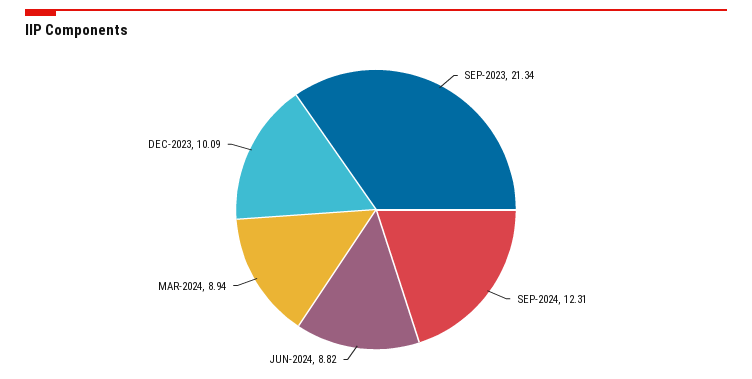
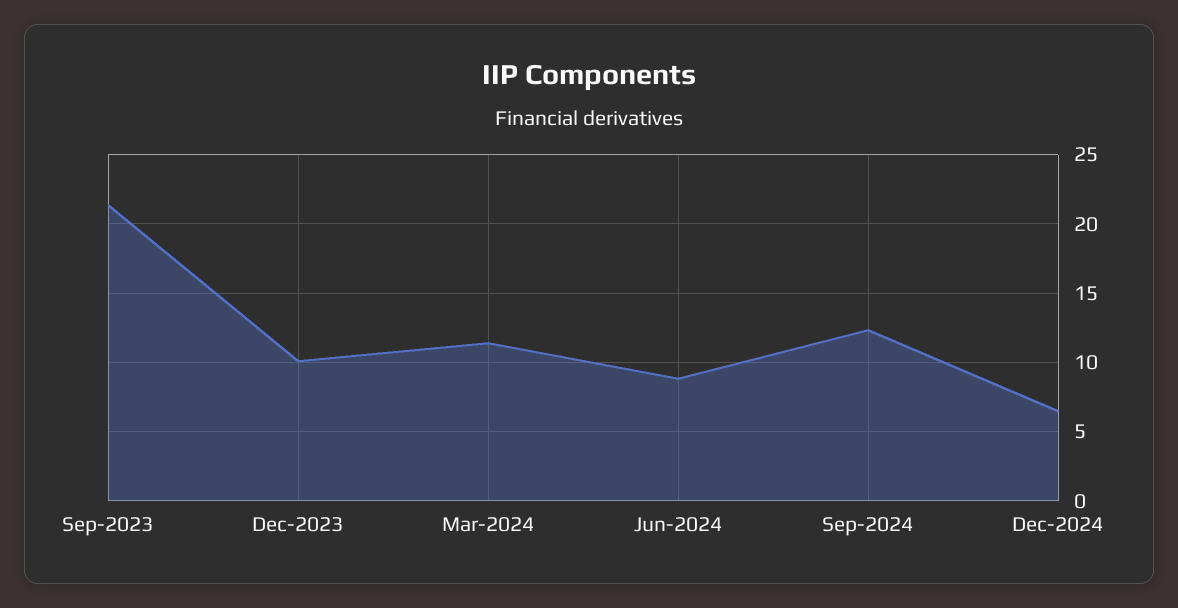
MAR-2024: 8.94 -> 11.5
Dec-2024: none -> 6.5

